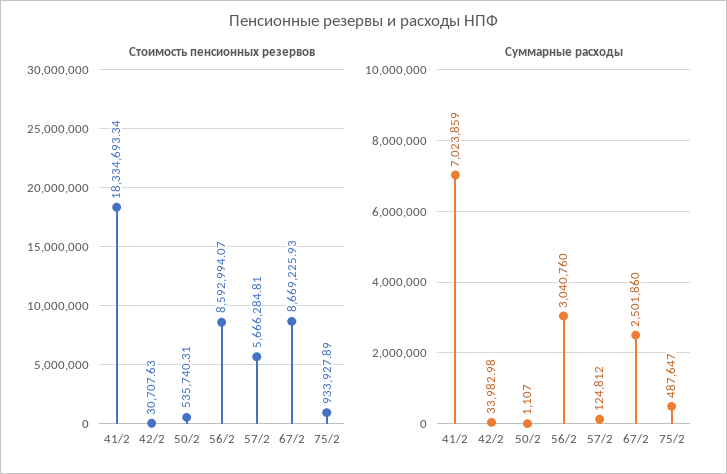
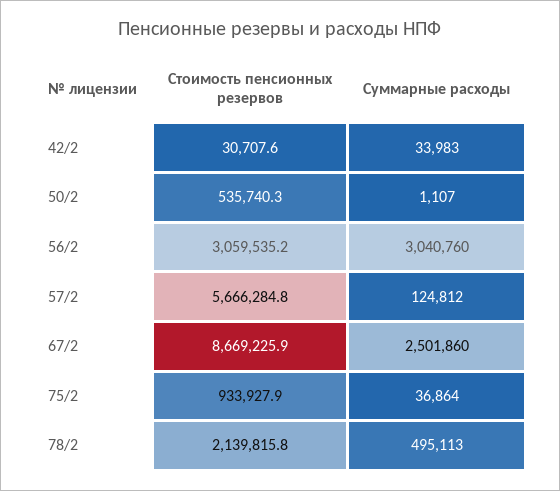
Стоимость пенсионных резервов, 41/2: 18334693.34 -> none
Стоимость пенсионных резервов, 56/2: 8592994.07 -> 3059535.2
Суммарные расходы, 41/2: 7023859 -> none
Суммарные расходы, 75/2: 487647 -> 36864
Стоимость пенсионных резервов, 78/2: none -> 2139815.8
Суммарные расходы, 78/2: none -> 495113

